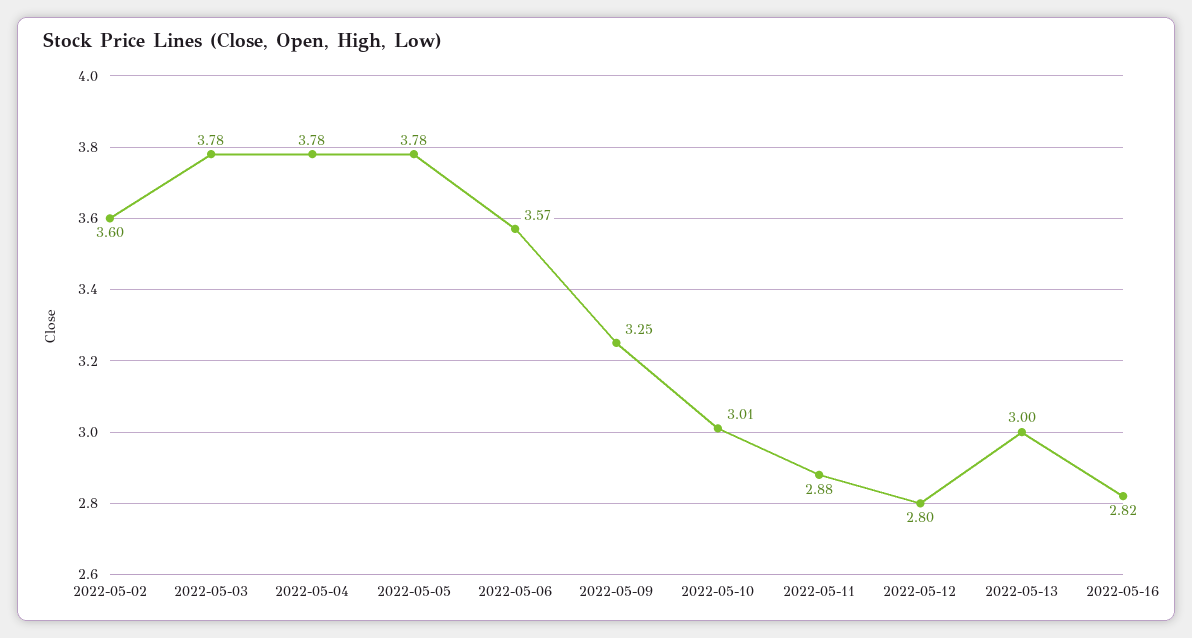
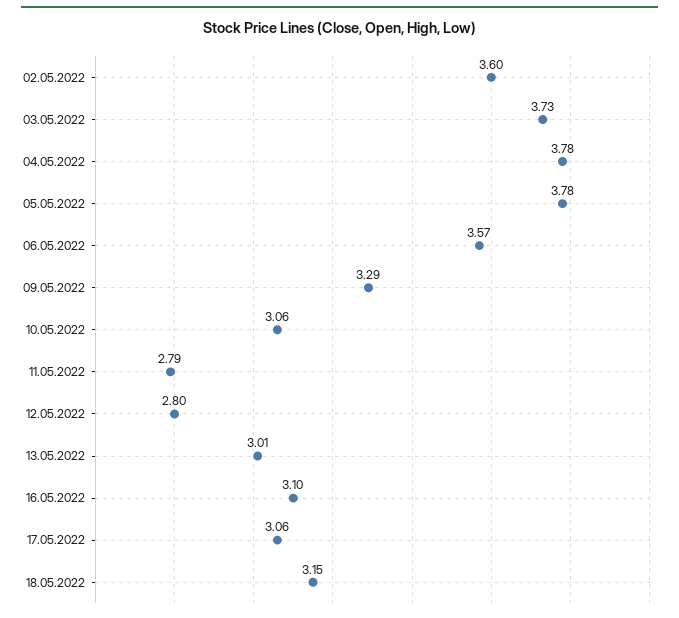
2022-05-03: 3.78 -> 3.73
2022-05-09: 3.25 -> 3.29
2022-05-10: 3.01 -> 3.06
2022-05-11: 2.88 -> 2.79
2022-05-13: 3 -> 3.01
2022-05-16: 2.82 -> 3.1
17.05.2022: none -> 3.06
18.05.2022: none -> 3.15

